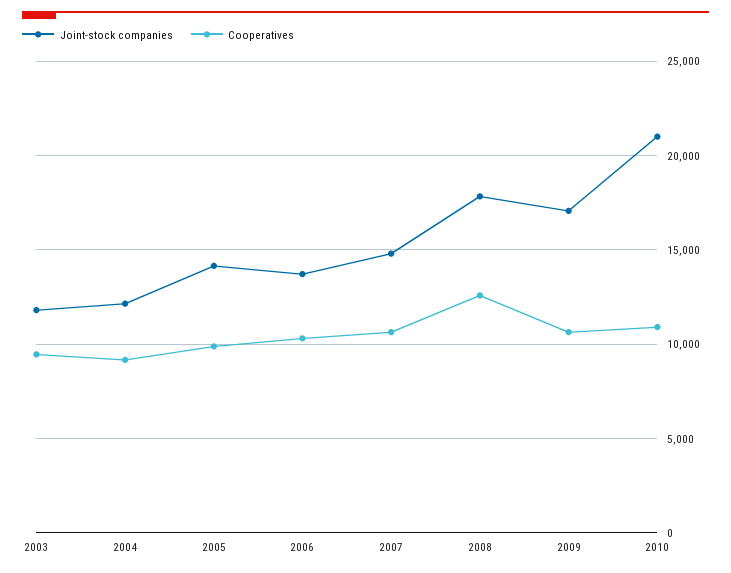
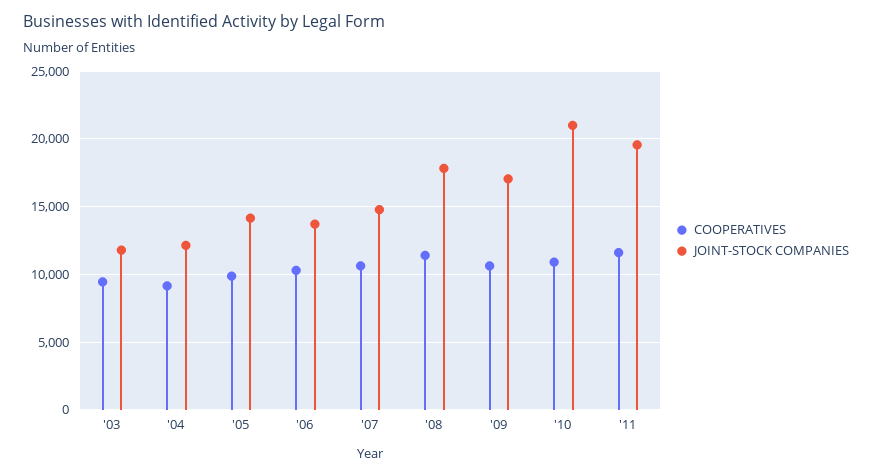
Cooperatives, 2008: 12500 -> 11500
Cooperatives, '11: none -> 11500
Joint-stock companies, '11: none -> 19500

